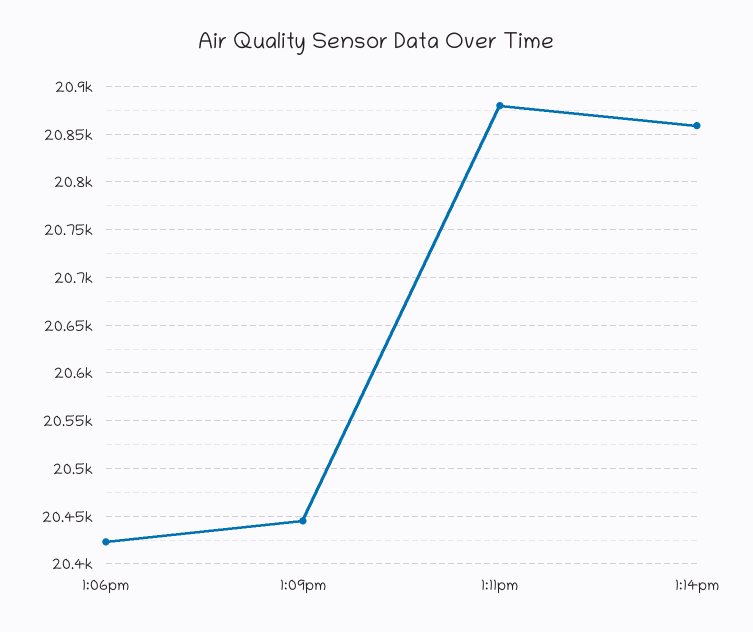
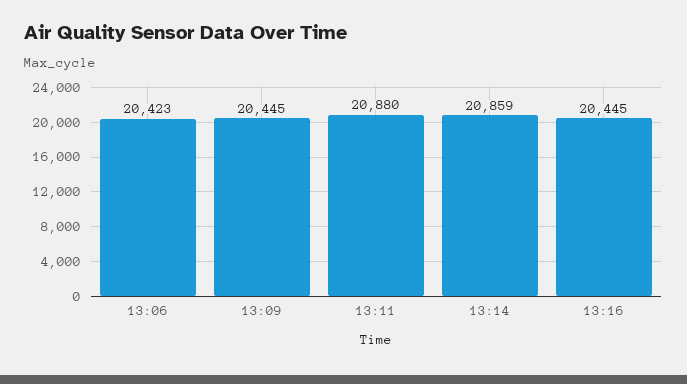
13:16: none -> 20445

